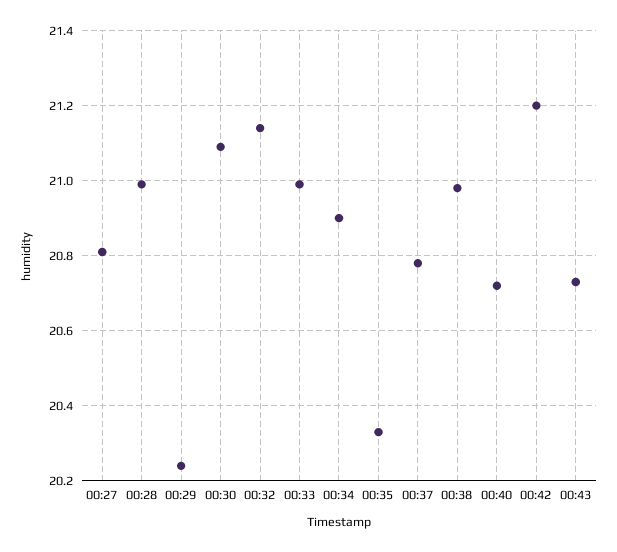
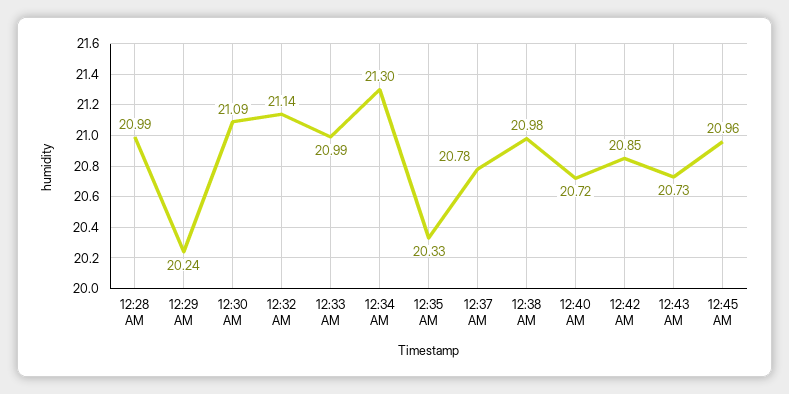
00:27: 20.8 -> none
00:34: 20.9 -> 21.3
00:42: 21.2 -> 20.85
12:45 AM: none -> 20.96

